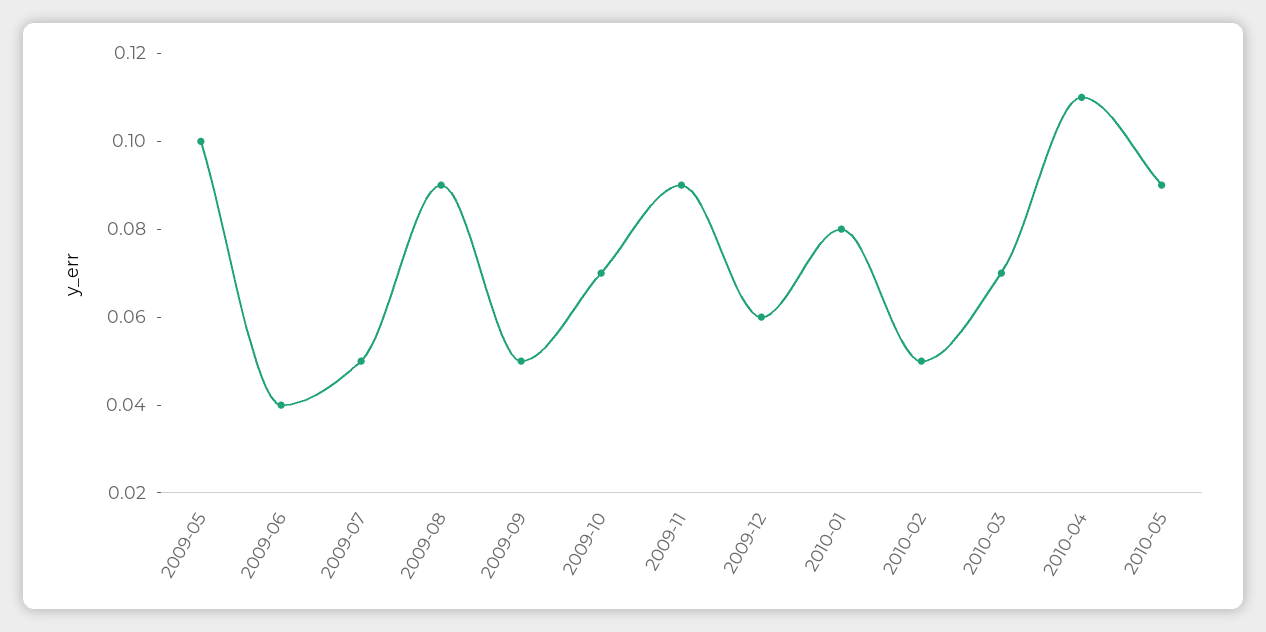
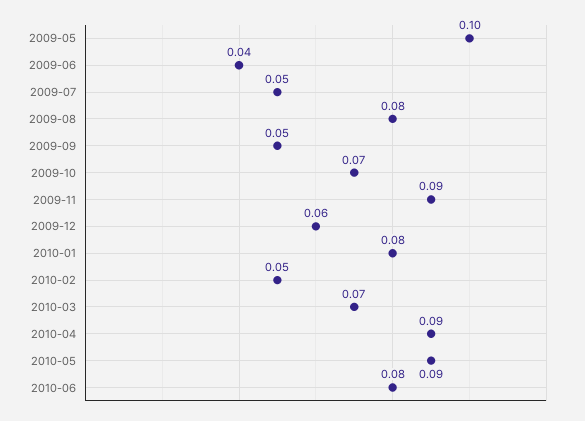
2009-08: 0.09 -> 0.08
2010-04: 0.11 -> 0.09
2010-06: none -> 0.08

